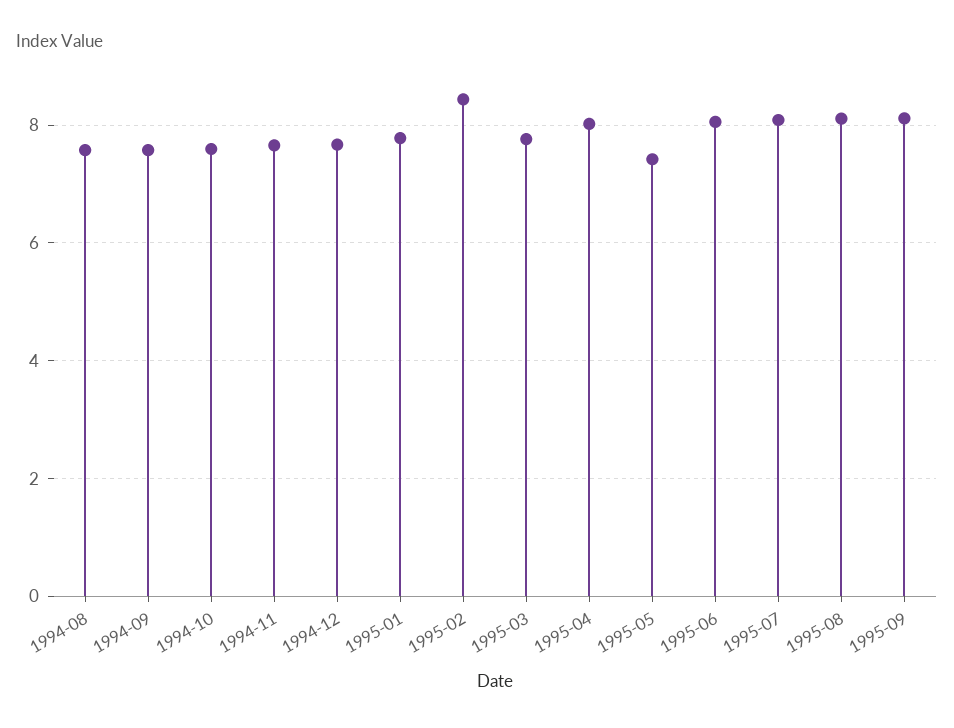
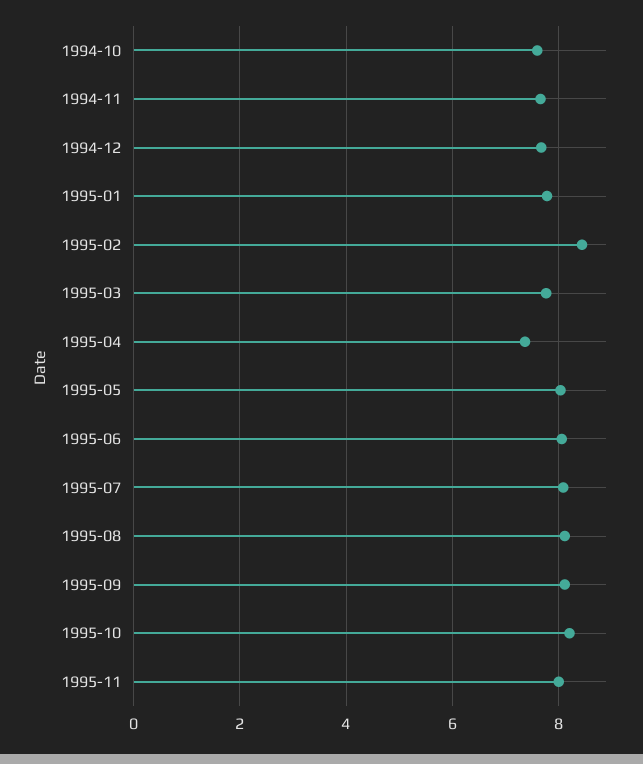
1994-08: 7.6 -> none
1994-09: 7.6 -> none
1995-04: 8 -> 7.4
1995-05: 7.4 -> 8
1995-10: none -> 8.2
1995-11: none -> 8

